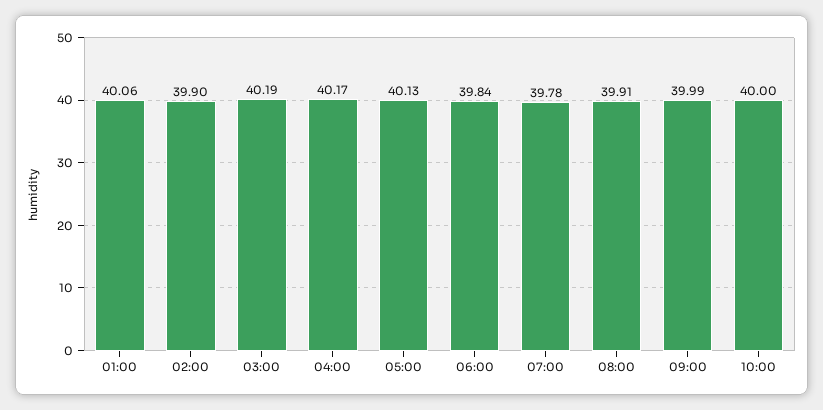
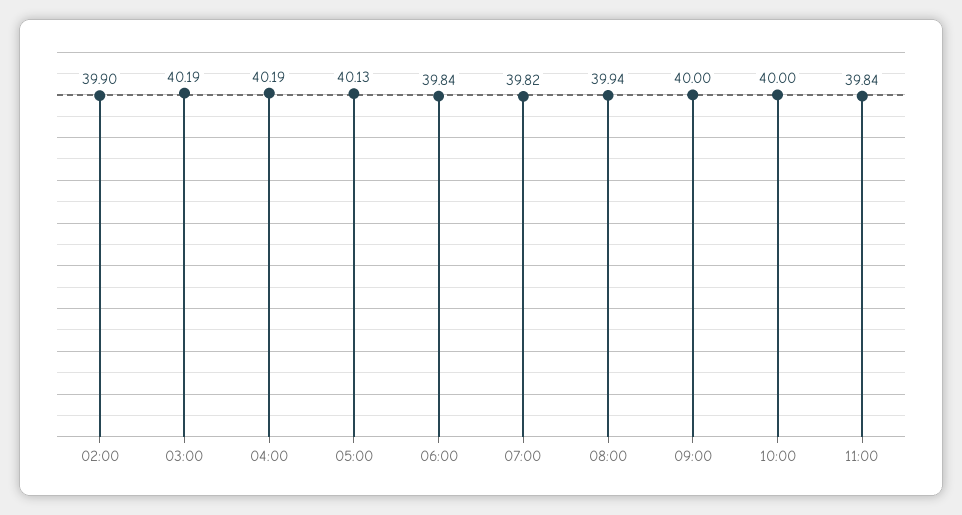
01:00: 40.06 -> none
04:00: 40.17 -> 40.19
07:00: 39.78 -> 39.82
08:00: 39.91 -> 39.94
09:00: 39.99 -> 40
11:00: none -> 39.84

